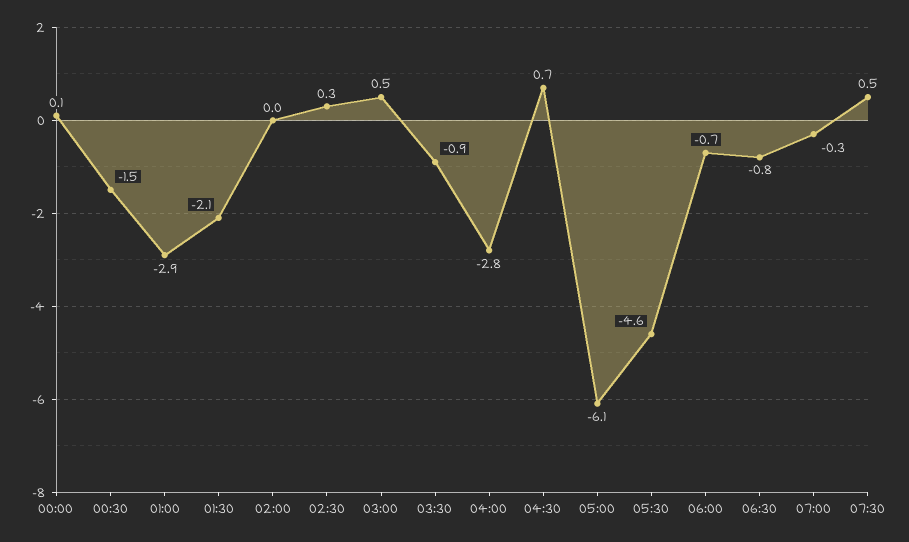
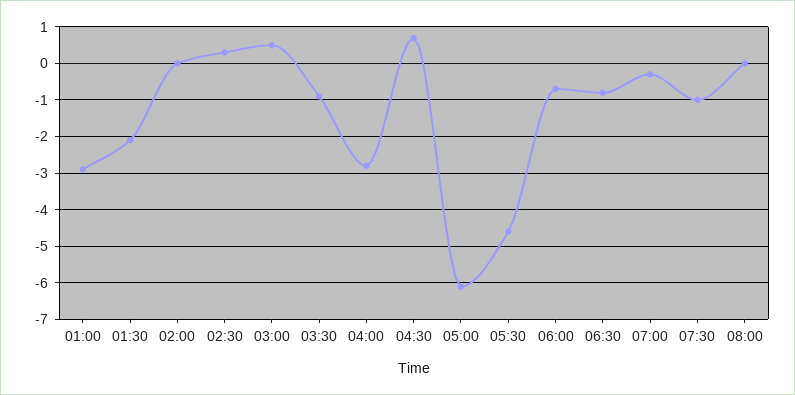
00:00: 0.1 -> none
00:30: -1.5 -> none
07:30: 0.5 -> -1
08:00: none -> 0

